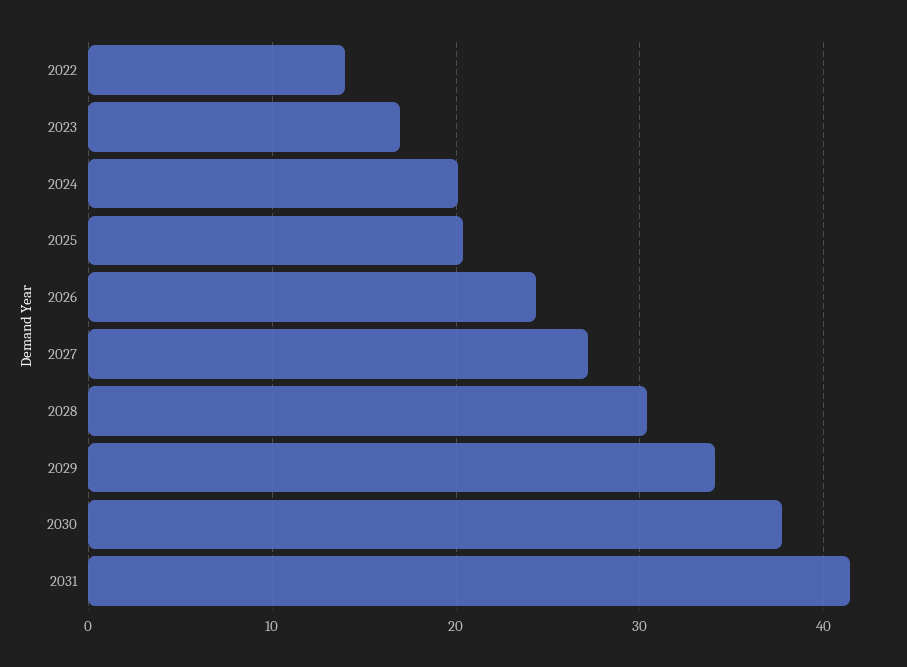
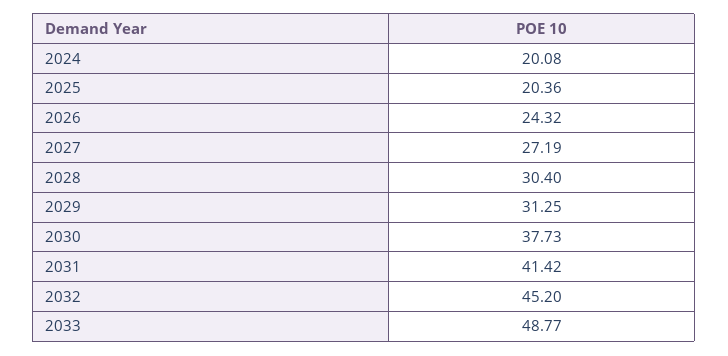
2022: 14 -> none
2023: 17 -> none
2029: 34 -> 31.25
2032: none -> 45.2
2033: none -> 48.77

